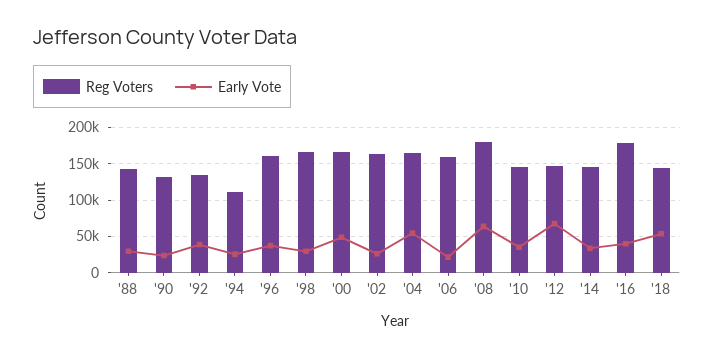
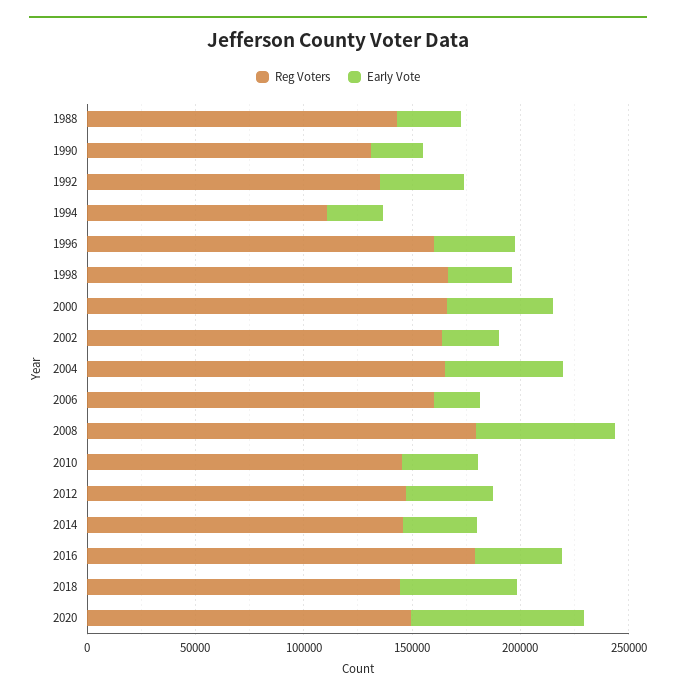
Early Vote, '12: 70000 -> 40000
Reg Voters, 2020: none -> 150000
Early Vote, 2020: none -> 80000

